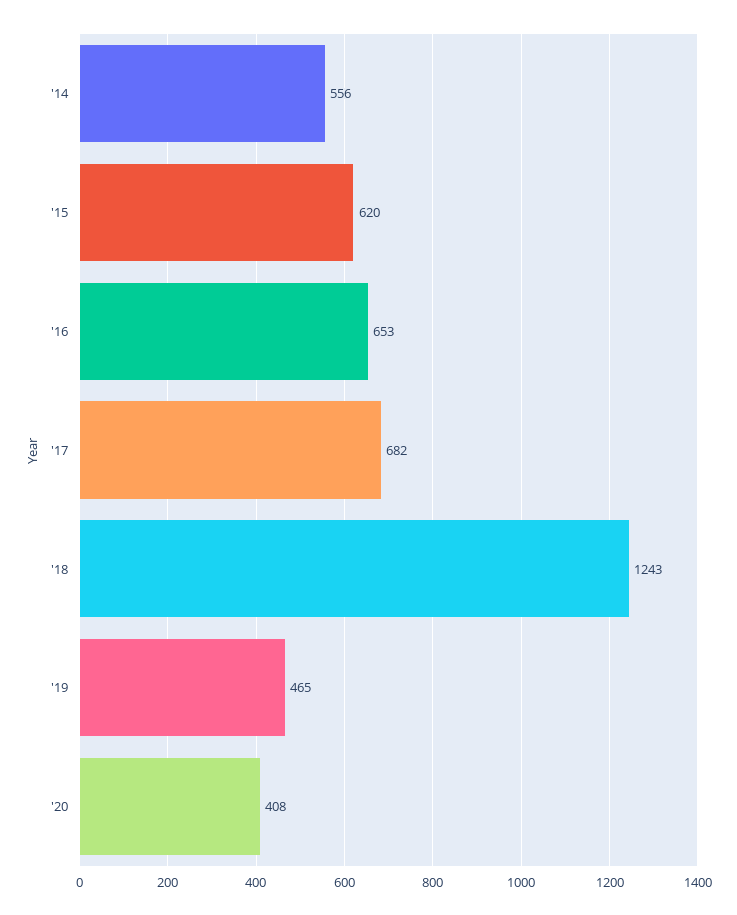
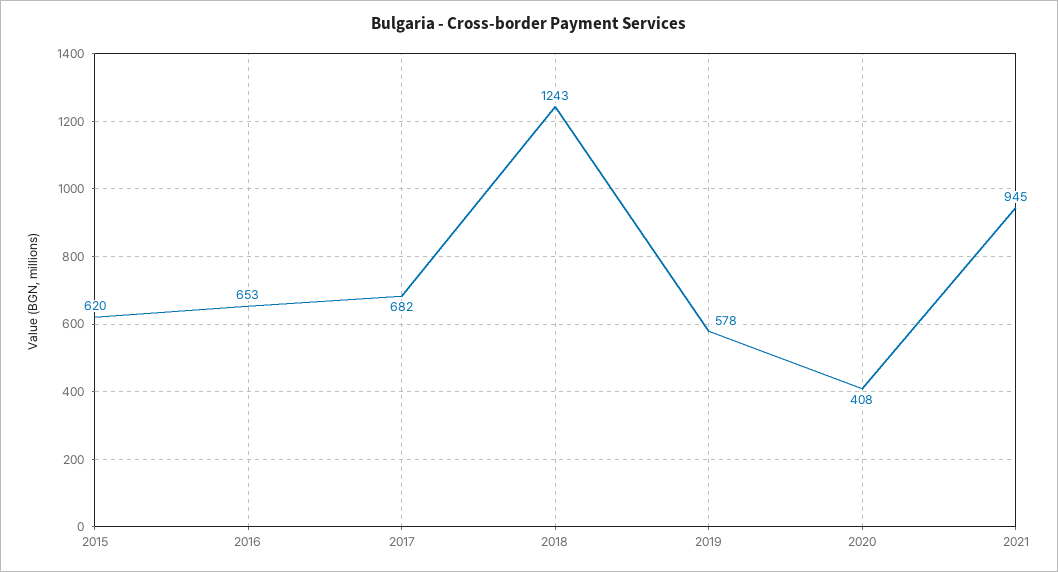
'14: 556 -> none
'19: 465 -> 578
2021: none -> 945

